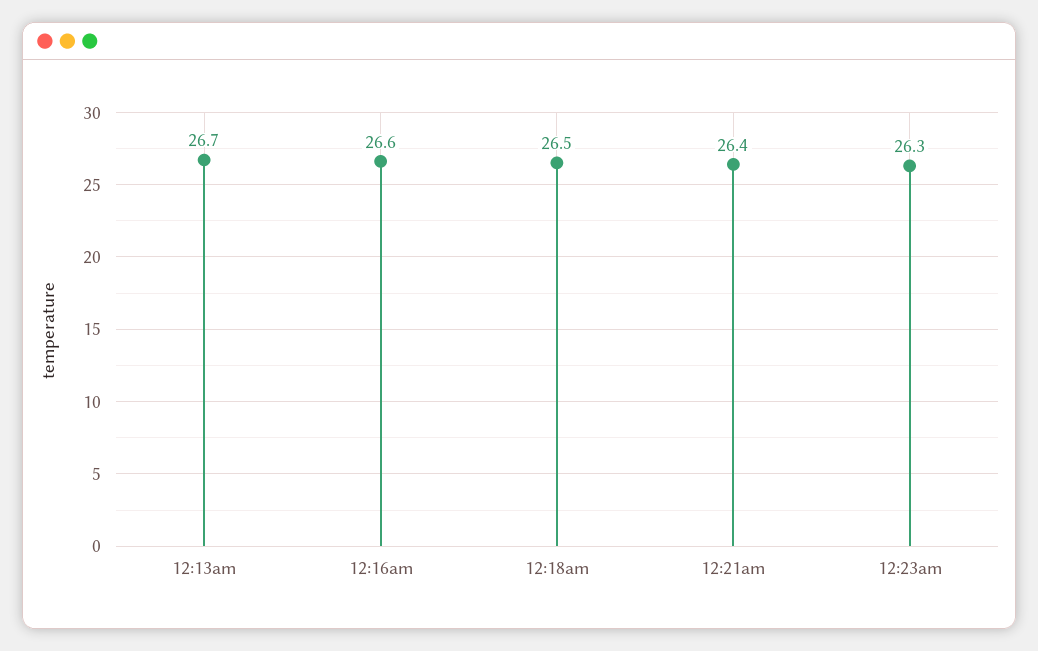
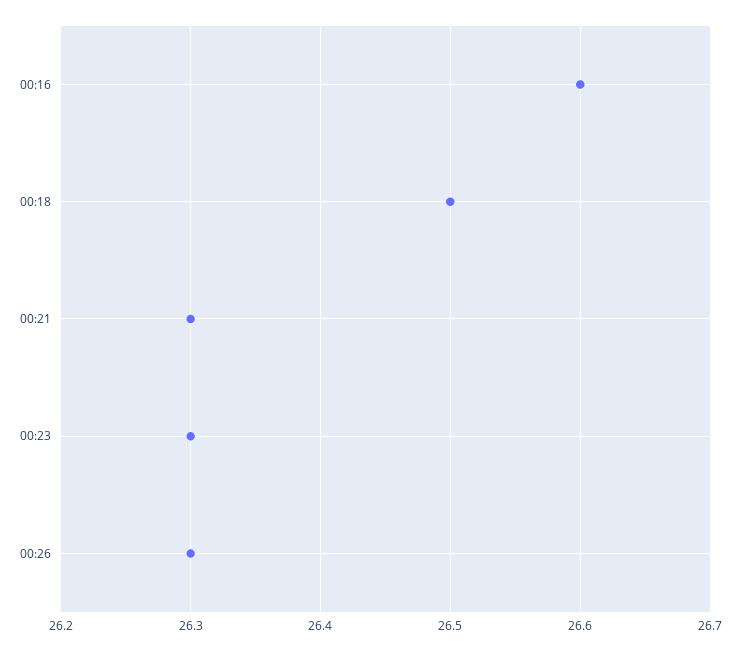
12:13am: 26.7 -> none
12:21am: 26.4 -> 26.3
00:26: none -> 26.3

